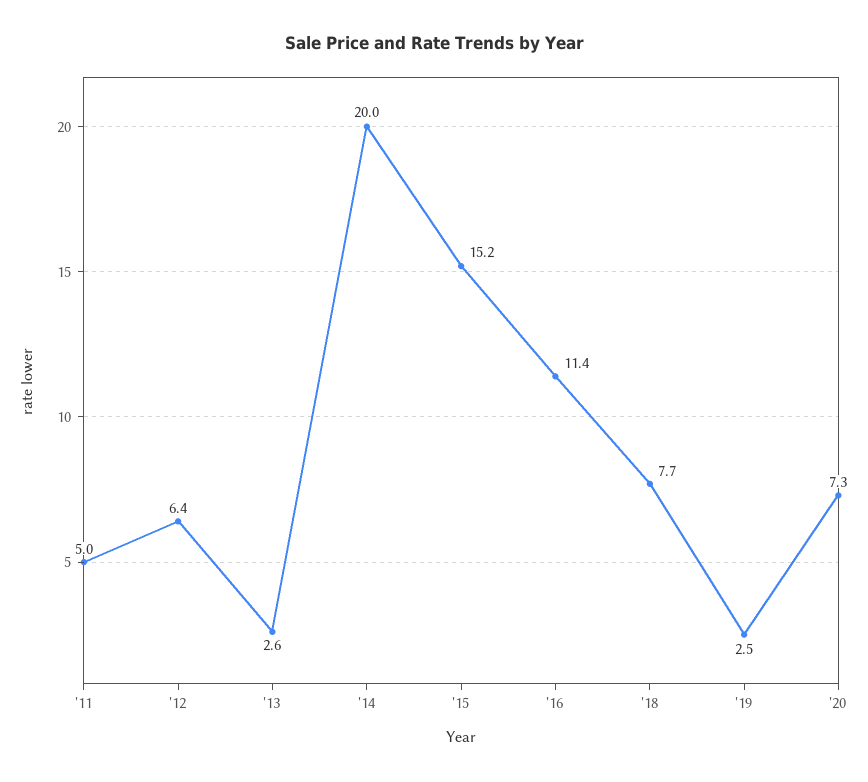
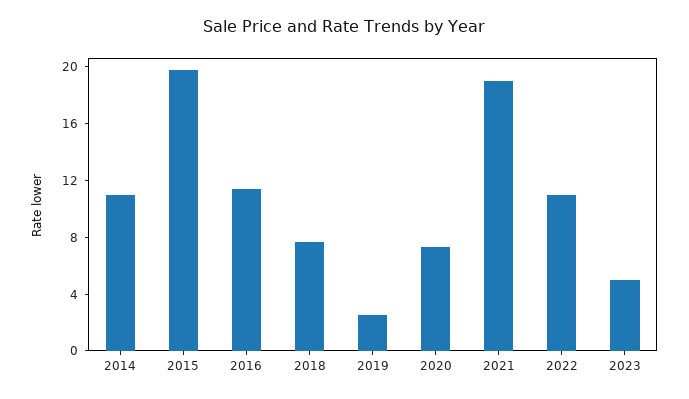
'11: 5 -> none
'12: 6.4 -> none
'13: 2.6 -> none
'14: 20 -> 11
'15: 15.2 -> 20
2021: none -> 19
2022: none -> 11
2023: none -> 5

